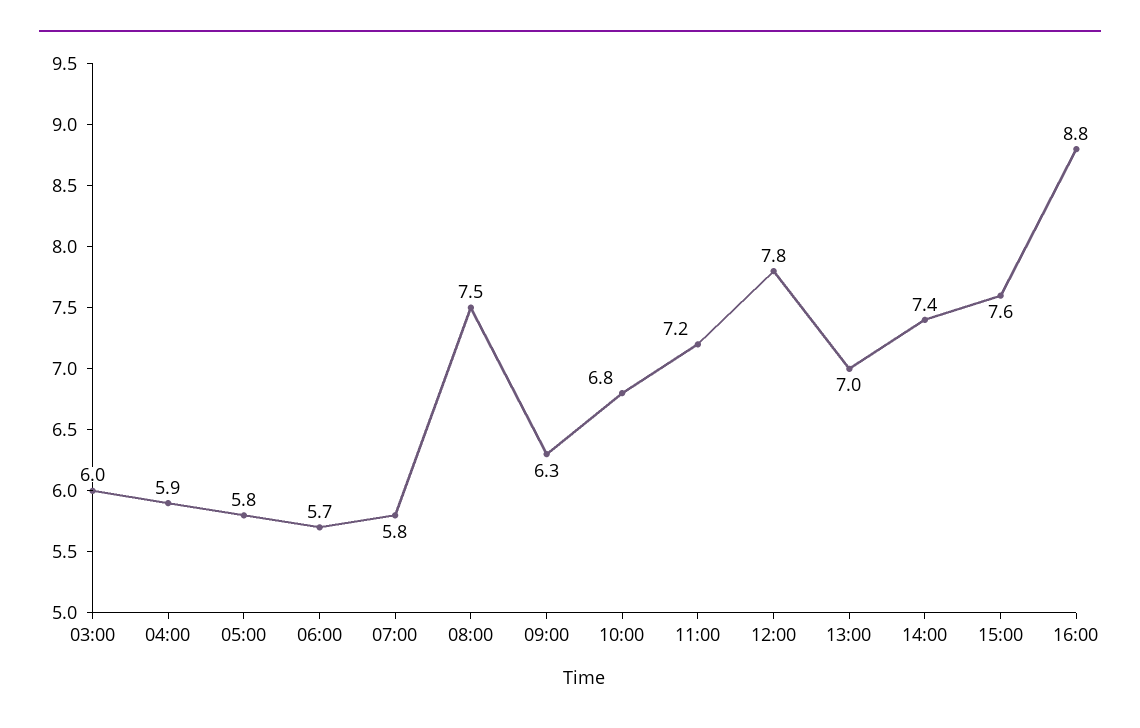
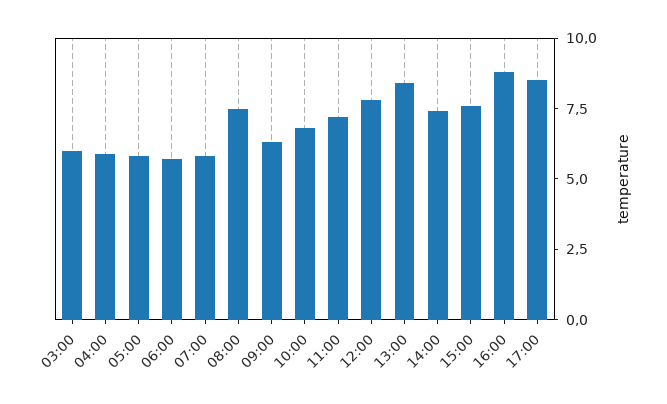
13:00: 7 -> 8.5
17:00: none -> 8.5

